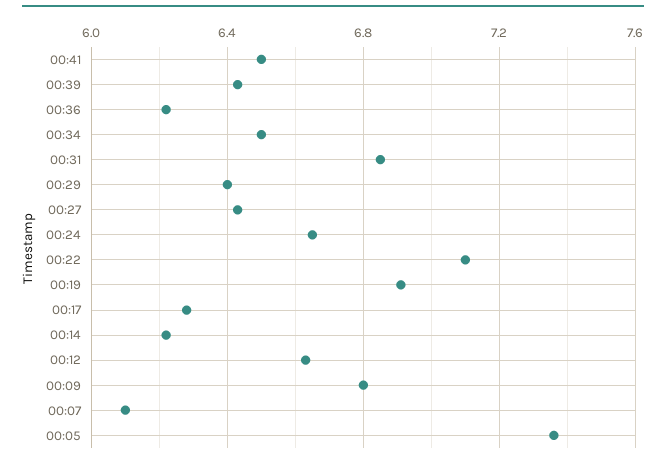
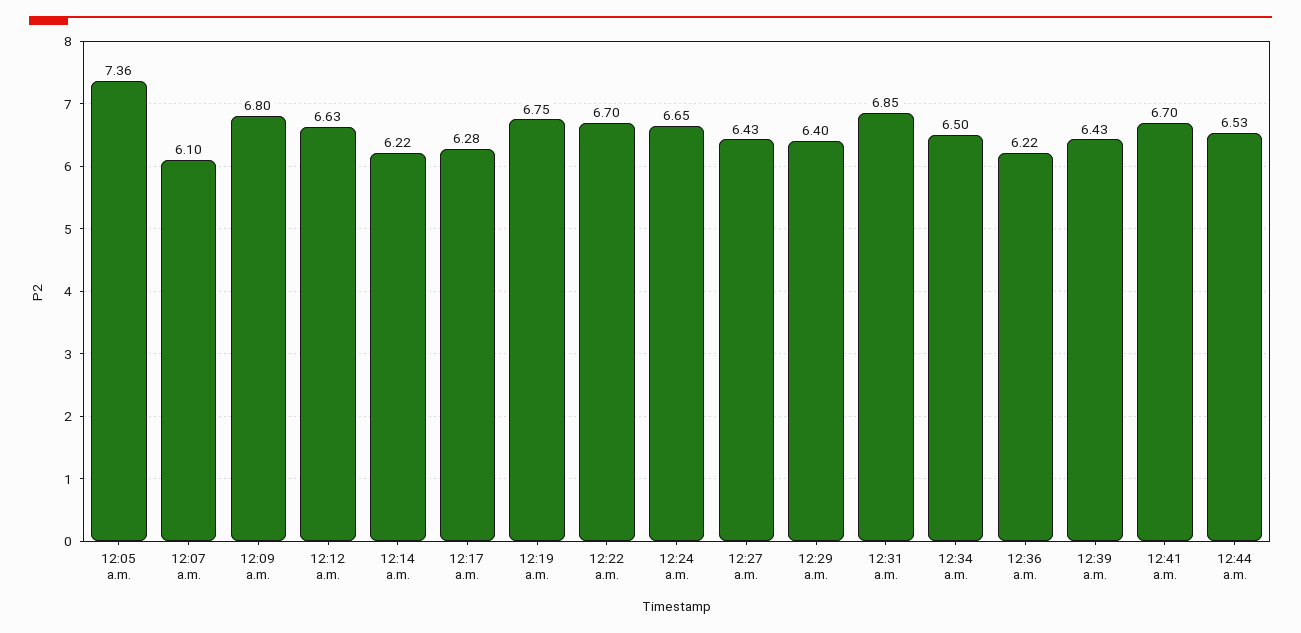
00:41: 6.5 -> 6.7
00:22: 7.1 -> 6.7
00:19: 6.9 -> 6.75
12:44 a.m.: none -> 6.53

